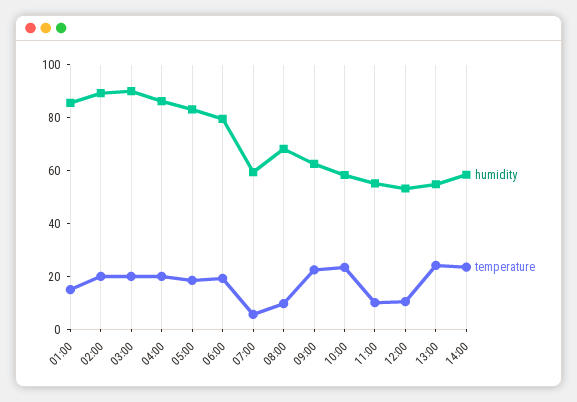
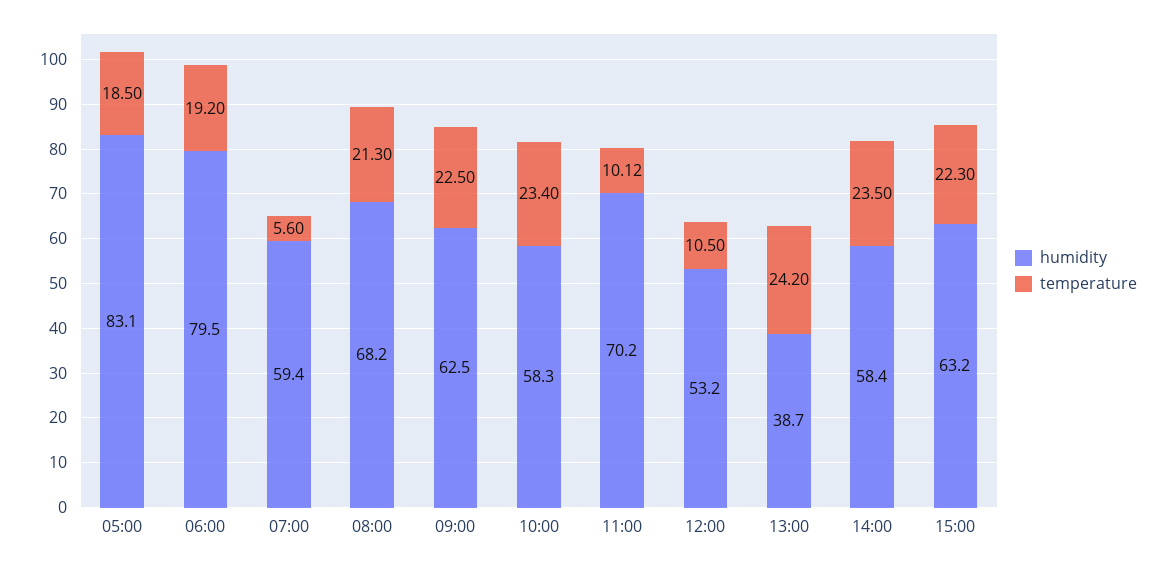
humidity, 01:00: 85 -> none
temperature, 01:00: 15 -> none
humidity, 02:00: 90 -> none
temperature, 02:00: 20 -> none
humidity, 03:00: 90 -> none
temperature, 03:00: 20 -> none
humidity, 04:00: 85 -> none
temperature, 04:00: 20 -> none
temperature, 08:00: 10 -> 21.3
humidity, 11:00: 55 -> 70.2
humidity, 13:00: 55 -> 38.7
humidity, 15:00: none -> 63.2
temperature, 15:00: none -> 22.3

